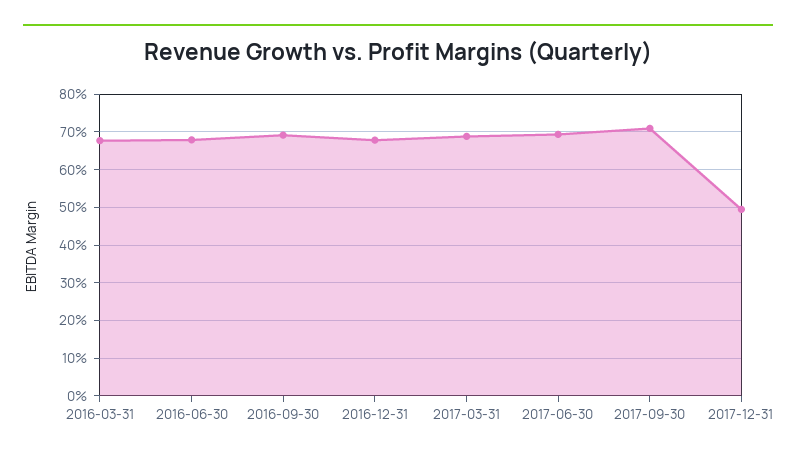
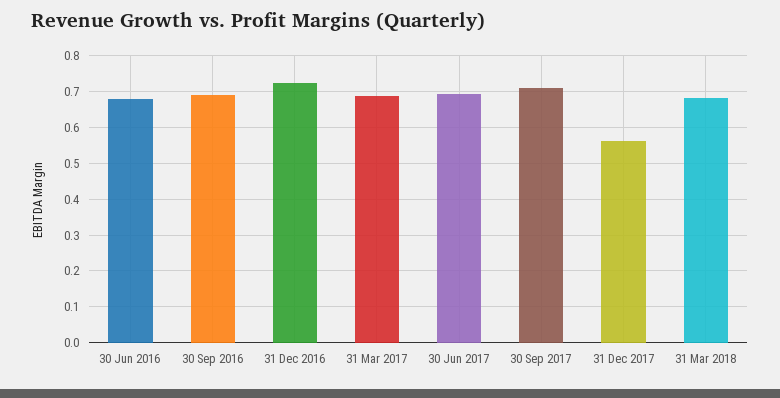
2016-03-31: 0.68 -> none
2016-12-31: 0.68 -> 0.72
2017-12-31: 0.5 -> 0.56
31 Mar 2018: none -> 0.68

